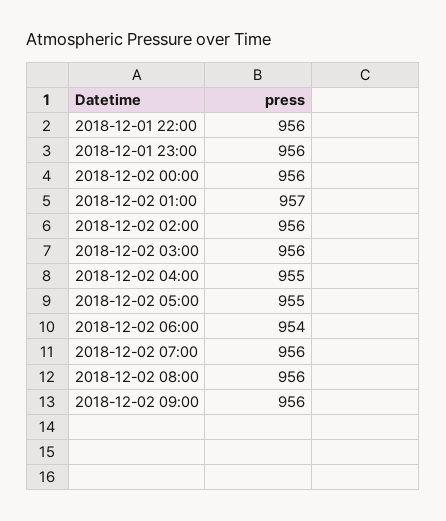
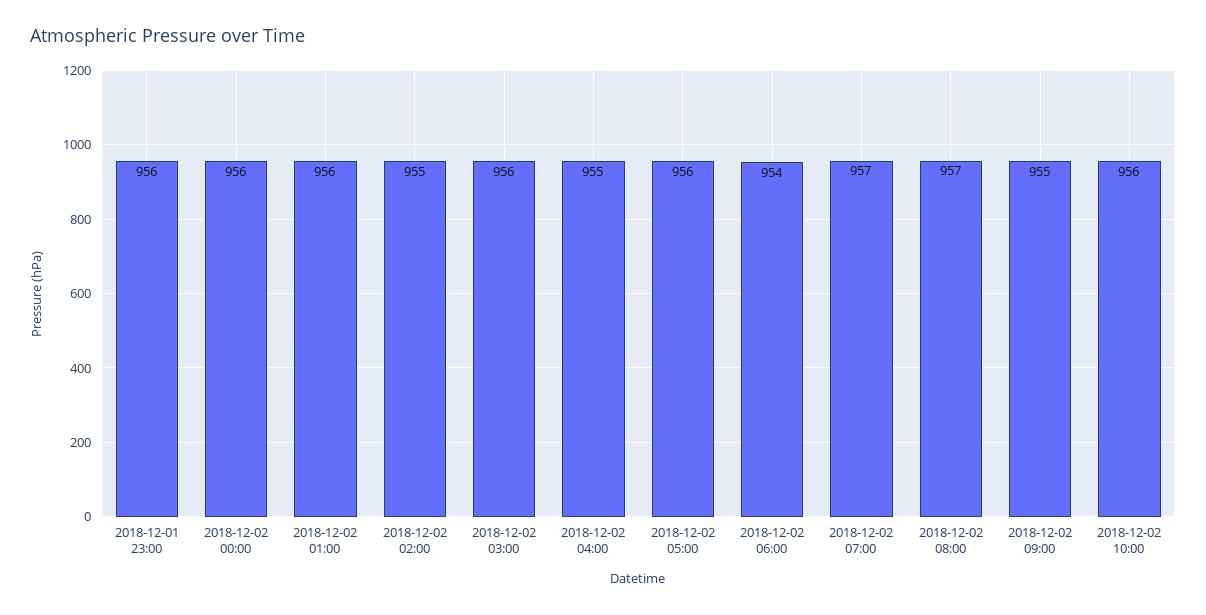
2018-12-01 22:00: 956 -> none
2018-12-02 01:00: 957 -> 956
2018-12-02 02:00: 956 -> 955
2018-12-02 05:00: 955 -> 956
2018-12-02 07:00: 956 -> 957
2018-12-02 08:00: 956 -> 957
2018-12-02 09:00: 956 -> 955
2018-12-02 10:00: none -> 956

